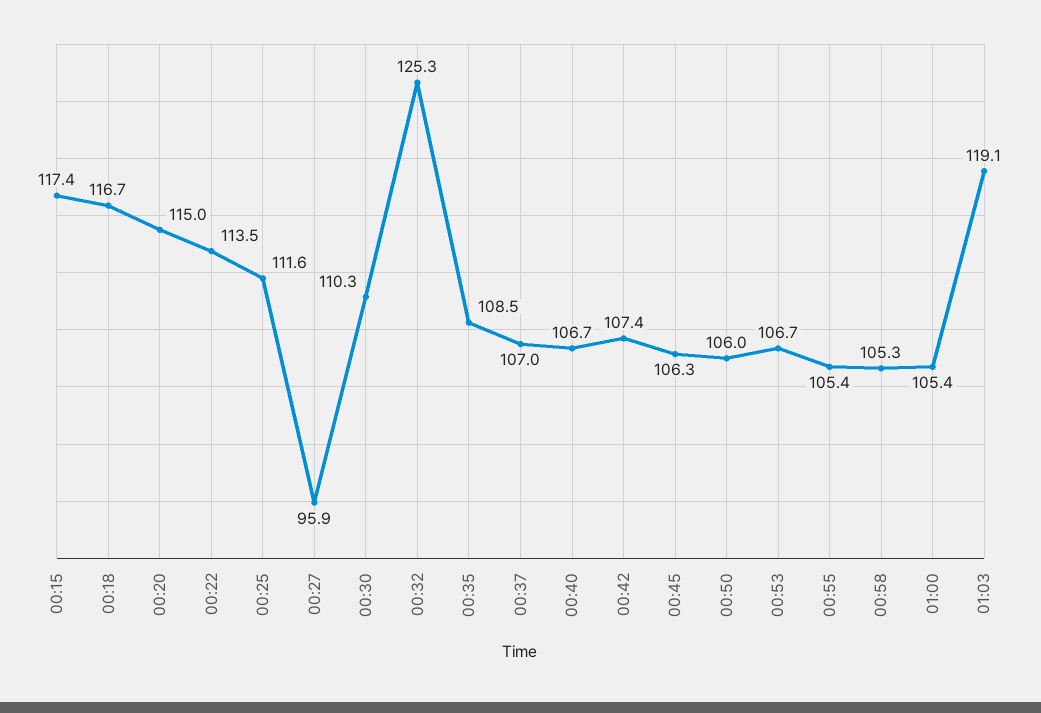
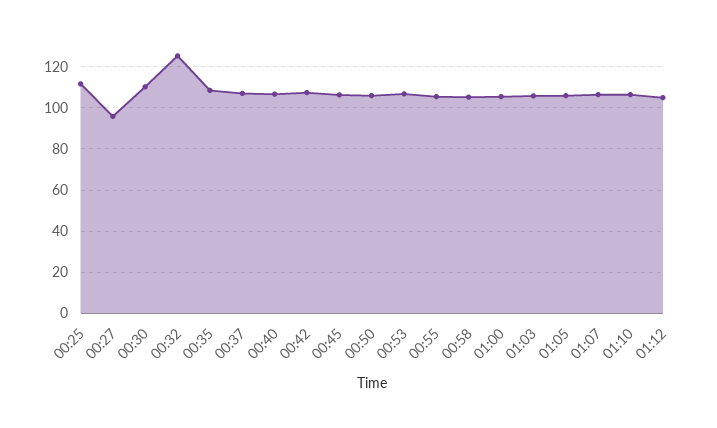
00:15: 117.4 -> none
00:18: 116.7 -> none
00:20: 115 -> none
00:22: 113.5 -> none
01:03: 119.1 -> 105
01:05: none -> 105
01:07: none -> 105
01:10: none -> 105
01:12: none -> 105

